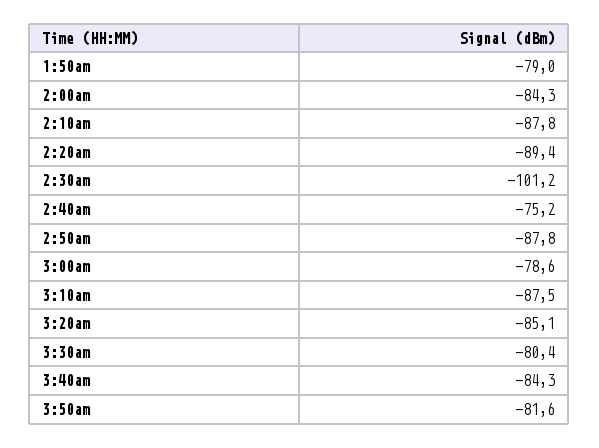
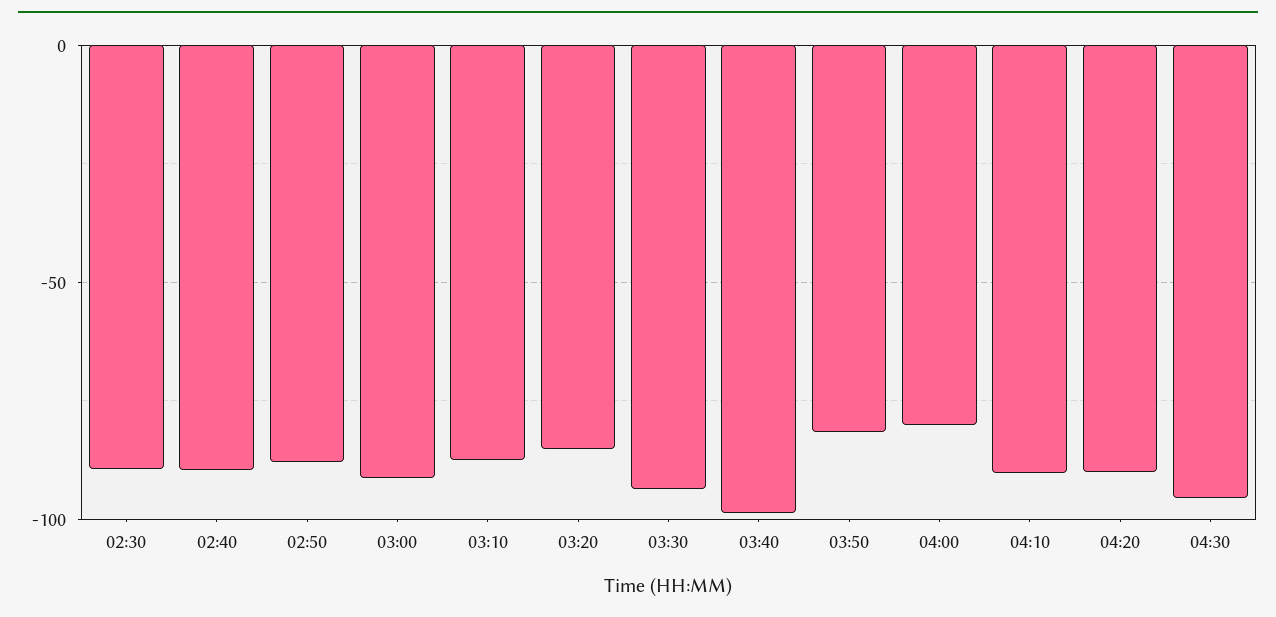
1:50am: -79 -> none
2:00am: -84.3 -> none
2:10am: -87.8 -> none
2:20am: -89.4 -> none
2:30am: -101.2 -> -90
2:40am: -75.2 -> -90
3:00am: -78.6 -> -90
3:30am: -80.4 -> -95
3:40am: -84.3 -> -100
04:00: none -> -80
04:10: none -> -90
04:20: none -> -90
04:30: none -> -95

